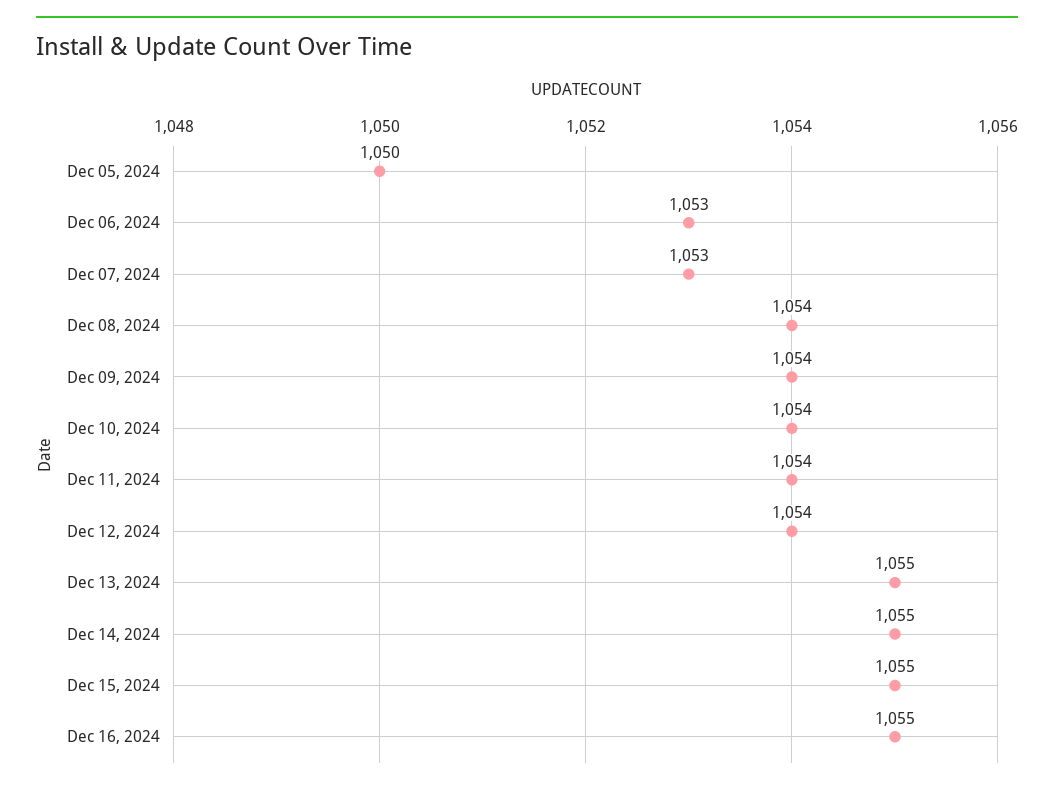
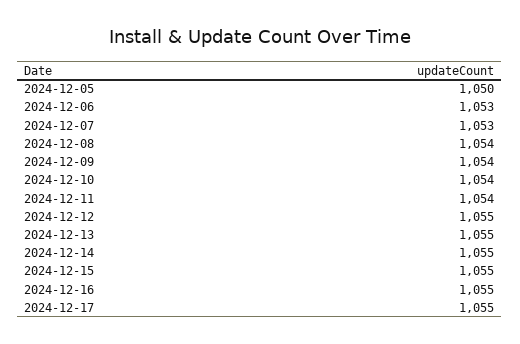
Dec 12, 2024: 1054 -> 1055
2024-12-17: none -> 1055

